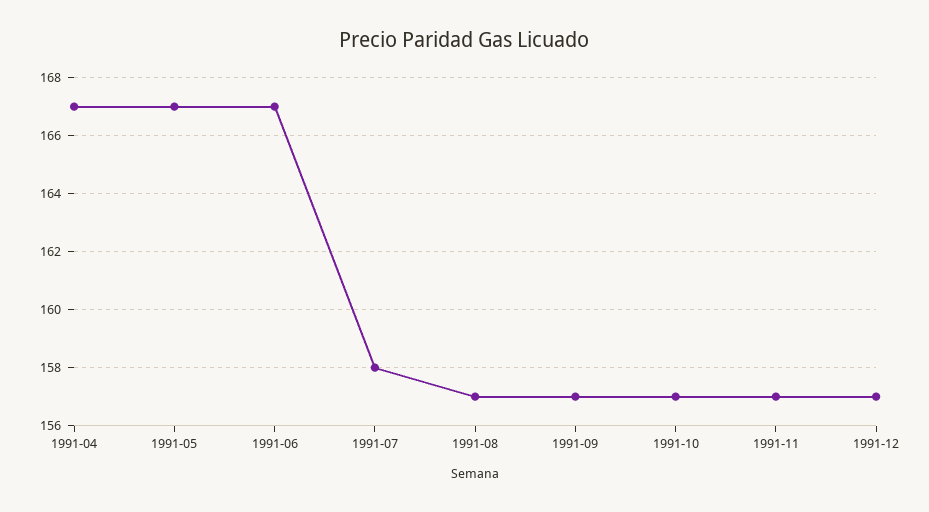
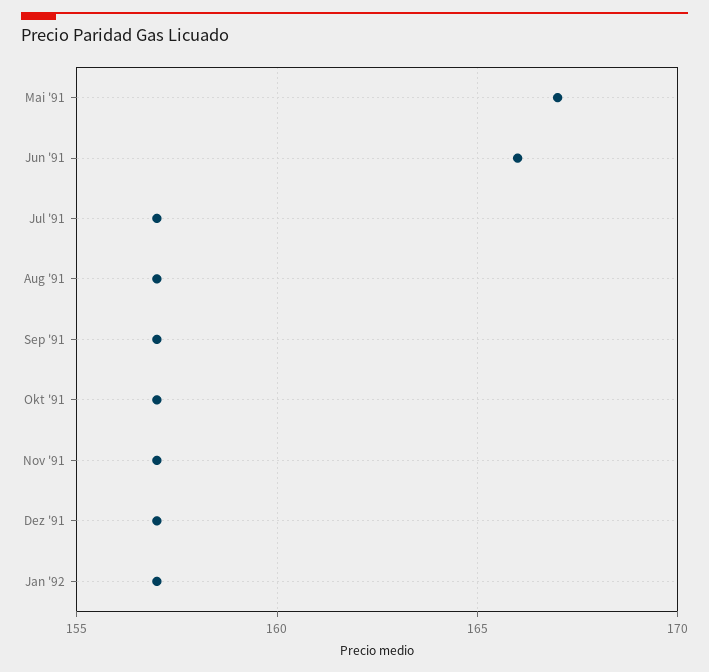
1991-04: 167 -> none
1991-06: 167 -> 166
1991-07: 158 -> 157
Jan '92: none -> 157

